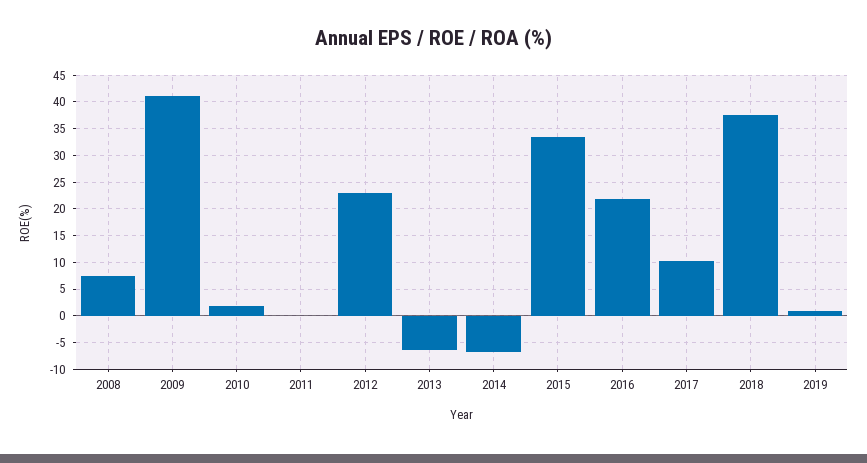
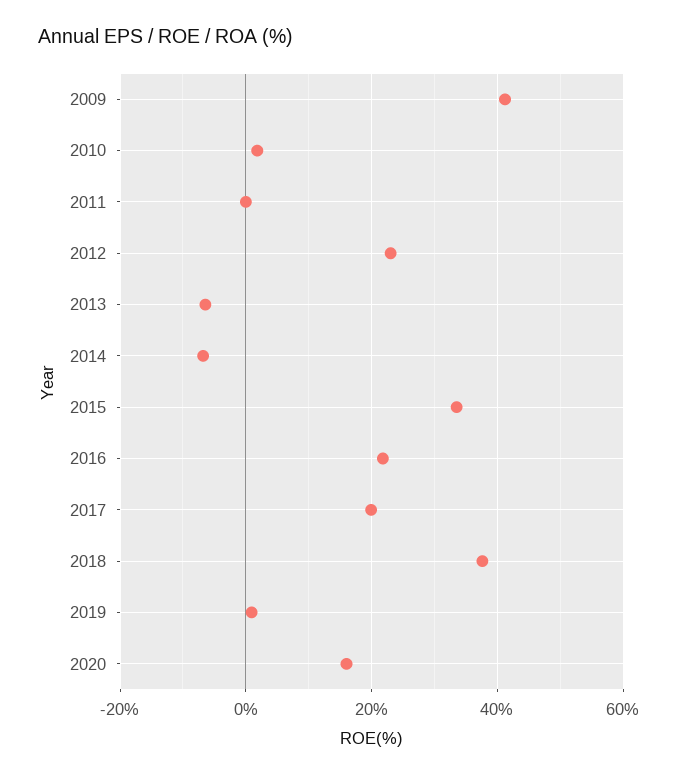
2008: 7.5 -> none
2017: 10 -> 20
2020: none -> 16

